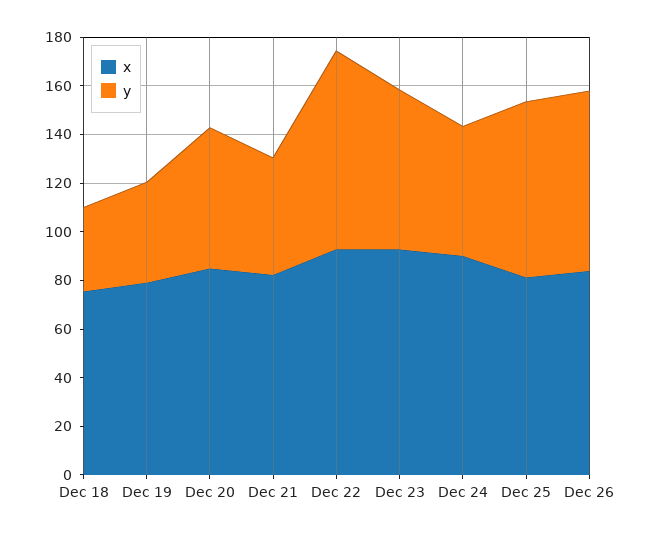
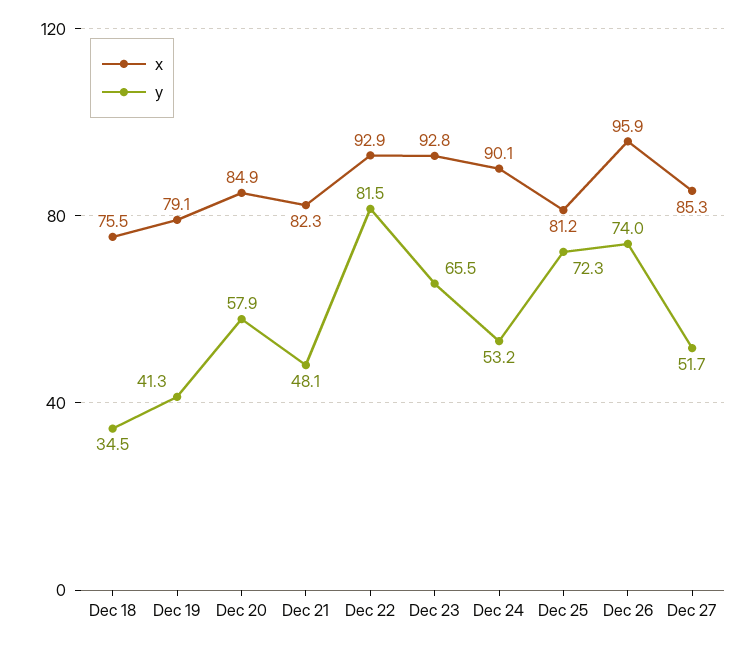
x, Dec 26: 85 -> 95.9
x, Dec 27: none -> 85.3
y, Dec 27: none -> 51.7

